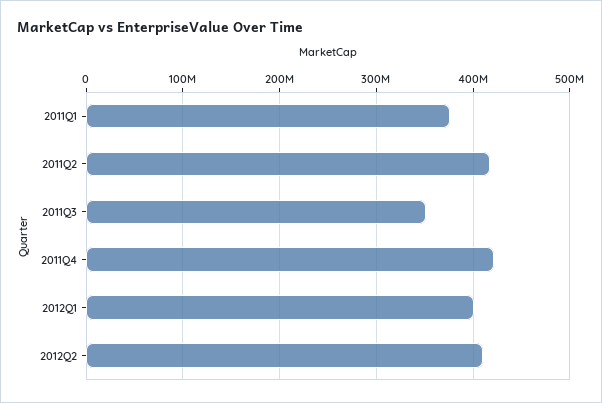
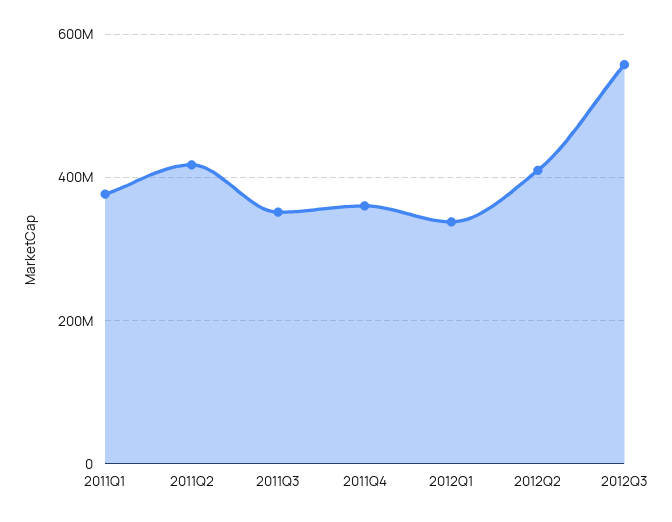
2011Q4: 420000000 -> 360000000
2012Q1: 400000000 -> 340000000
2012Q3: none -> 560000000

